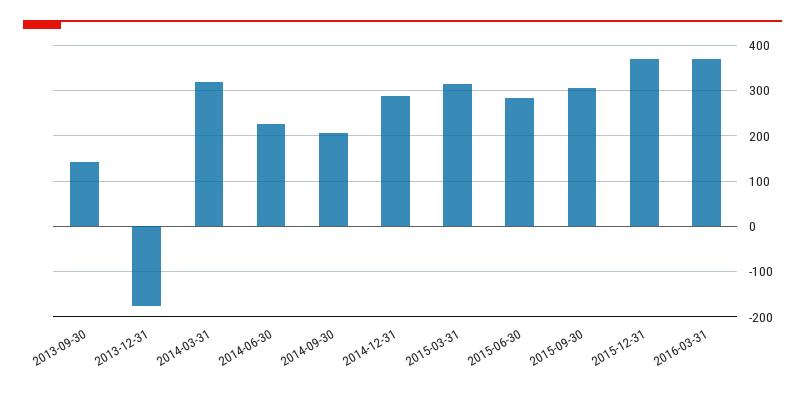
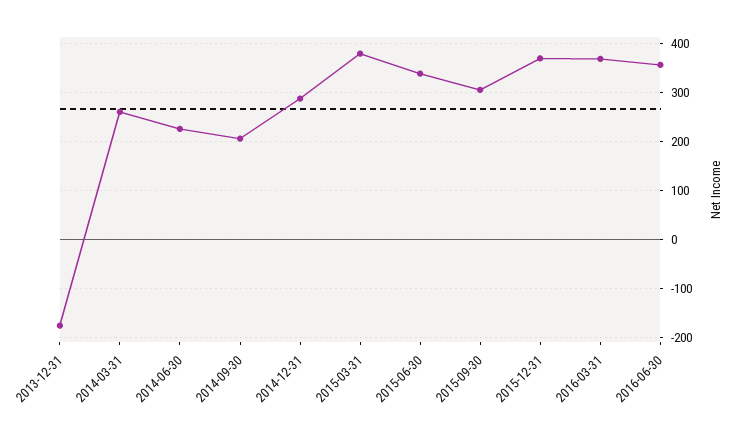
2013-09-30: 140 -> none
2014-03-31: 320 -> 260
2015-03-31: 320 -> 380
2015-06-30: 280 -> 340
2016-06-30: none -> 360

